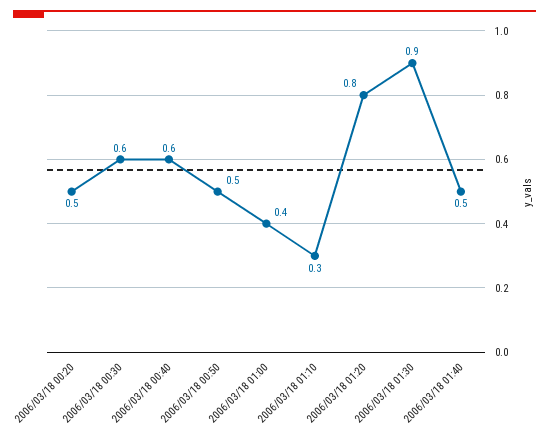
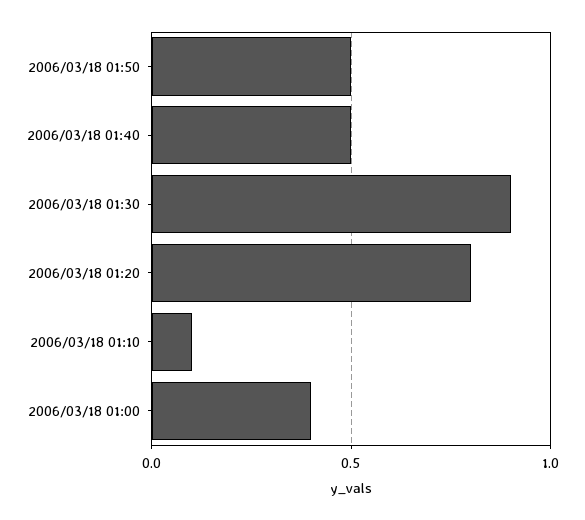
2006/03/18 00:20: 0.5 -> none
2006/03/18 00:30: 0.6 -> none
2006/03/18 00:40: 0.6 -> none
2006/03/18 00:50: 0.5 -> none
2006/03/18 01:10: 0.3 -> 0.1
2006/03/18 01:50: none -> 0.5

